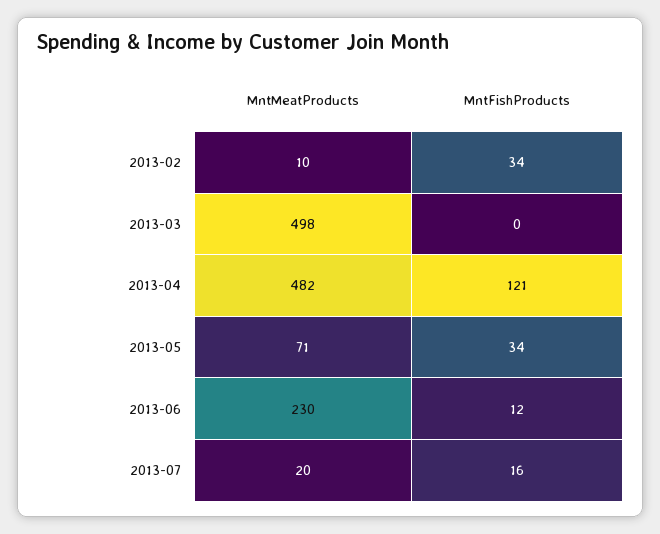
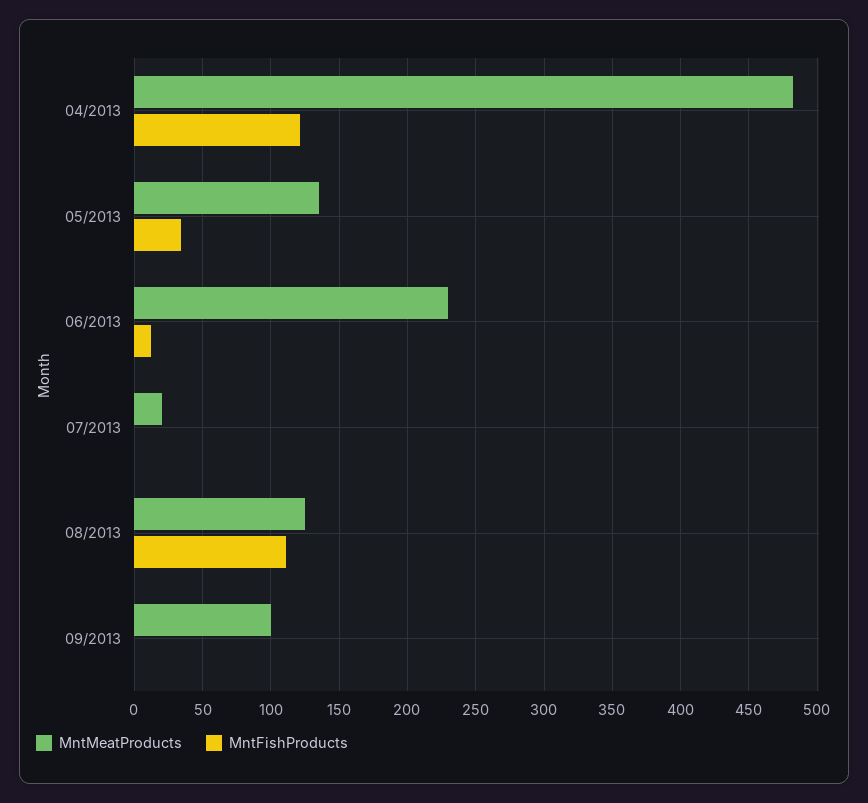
MntMeatProducts, 2013-02: 10 -> none
MntFishProducts, 2013-02: 34 -> none
MntMeatProducts, 2013-03: 498 -> none
MntFishProducts, 2013-03: 0 -> none
MntMeatProducts, 2013-05: 71 -> 135
MntFishProducts, 2013-07: 16 -> 0
MntMeatProducts, 08/2013: none -> 125
MntFishProducts, 08/2013: none -> 110
MntMeatProducts, 09/2013: none -> 100
MntFishProducts, 09/2013: none -> 0

